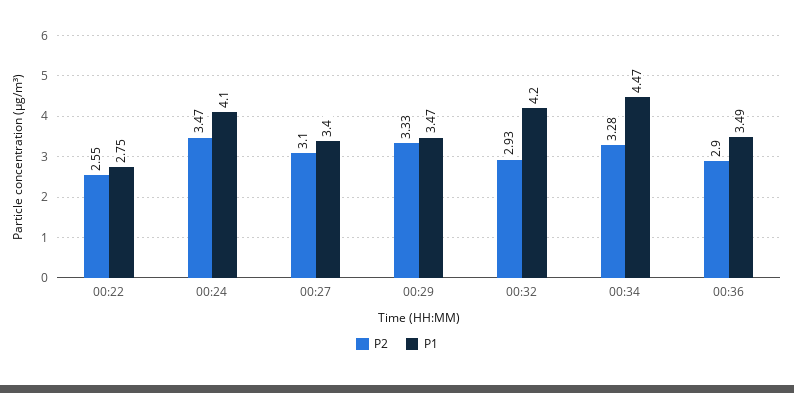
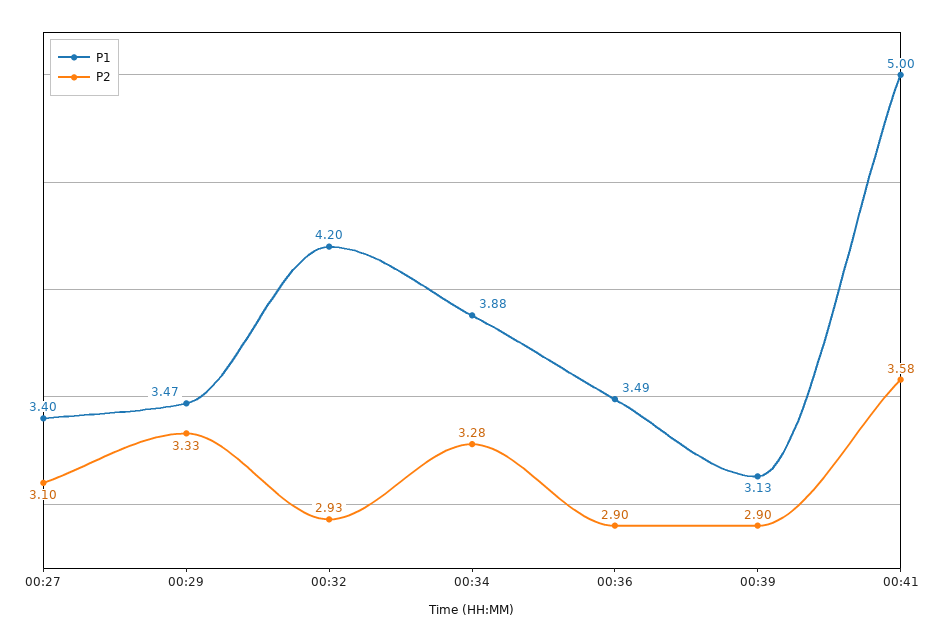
P2, 00:22: 2.55 -> none
P1, 00:22: 2.75 -> none
P2, 00:24: 3.47 -> none
P1, 00:24: 4.1 -> none
P1, 00:34: 4.47 -> 3.88
P1, 00:39: none -> 3.13
P2, 00:39: none -> 2.9
P1, 00:41: none -> 5
P2, 00:41: none -> 3.58

